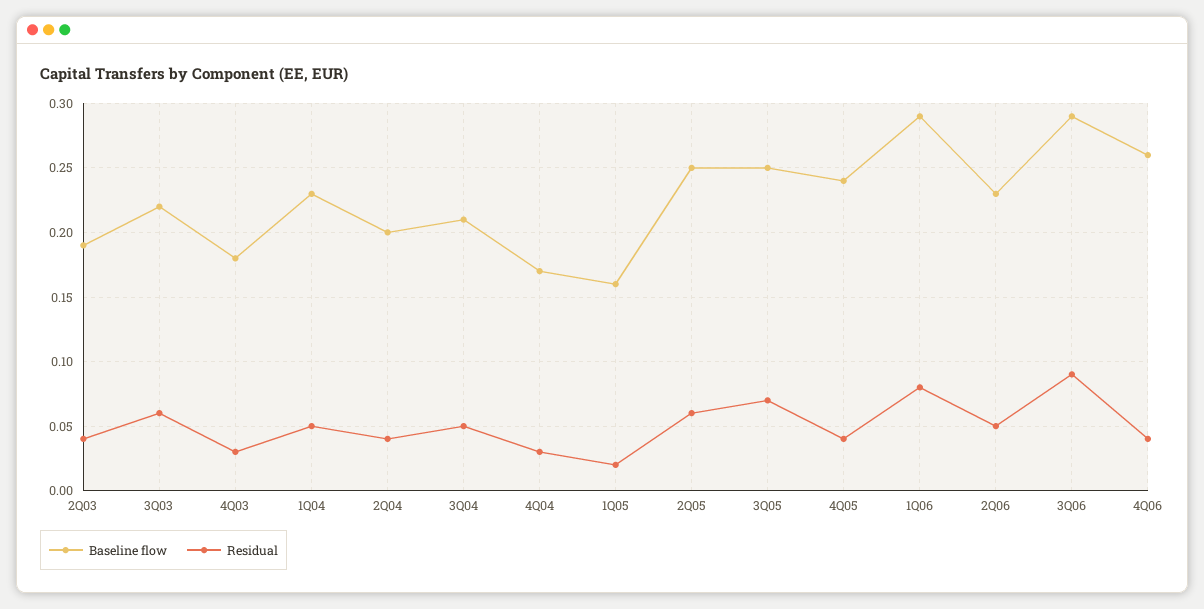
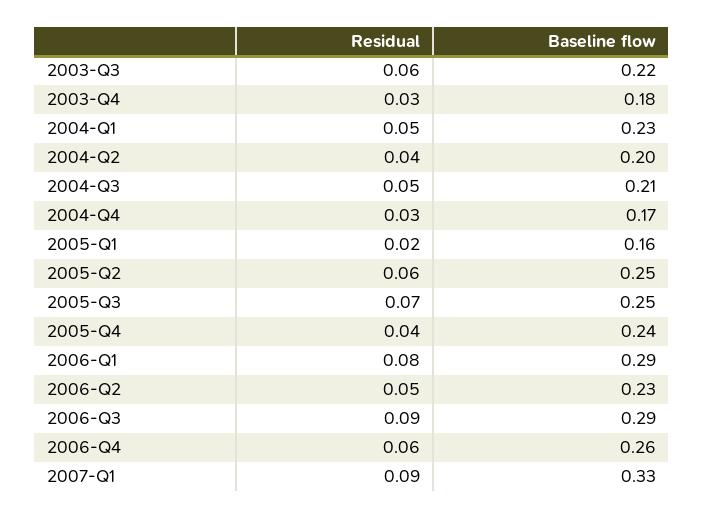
Baseline flow, 2Q03: 0.19 -> none
Residual, 2Q03: 0.04 -> none
Residual, 4Q06: 0.04 -> 0.06
Residual, 2007-Q1: none -> 0.09
Baseline flow, 2007-Q1: none -> 0.33

